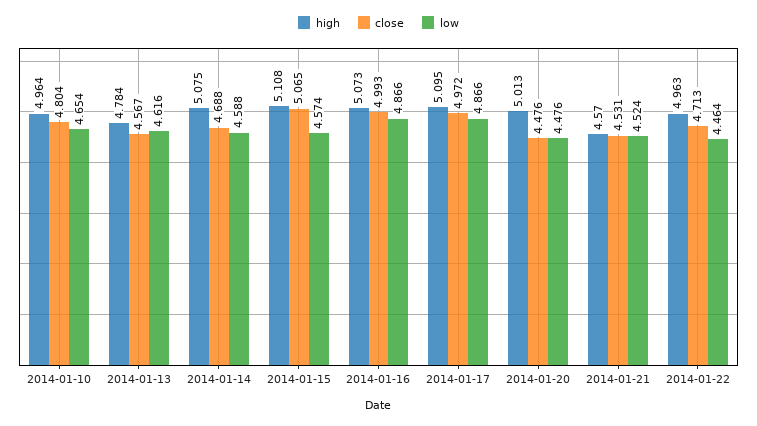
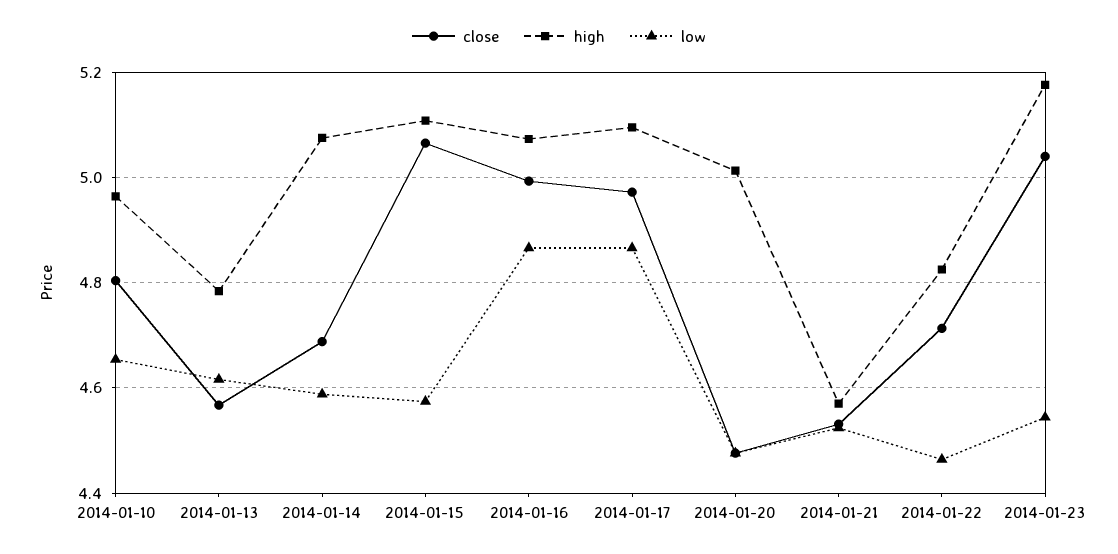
high, 2014-01-22: 4.963 -> 4.82
close, 2014-01-23: none -> 5.04
high, 2014-01-23: none -> 5.18
low, 2014-01-23: none -> 4.54

